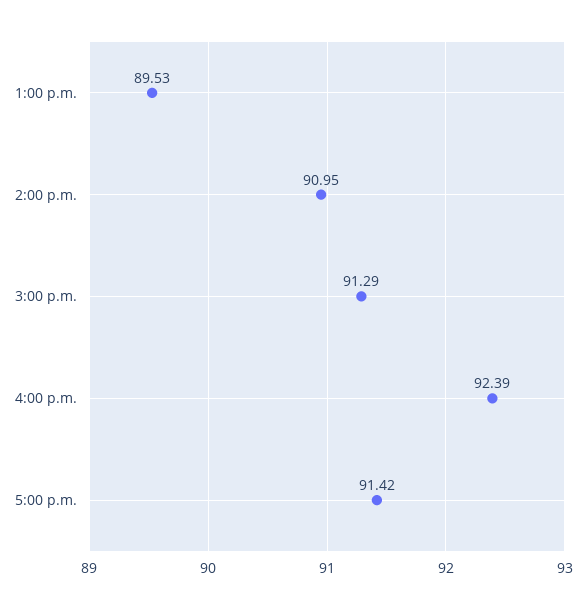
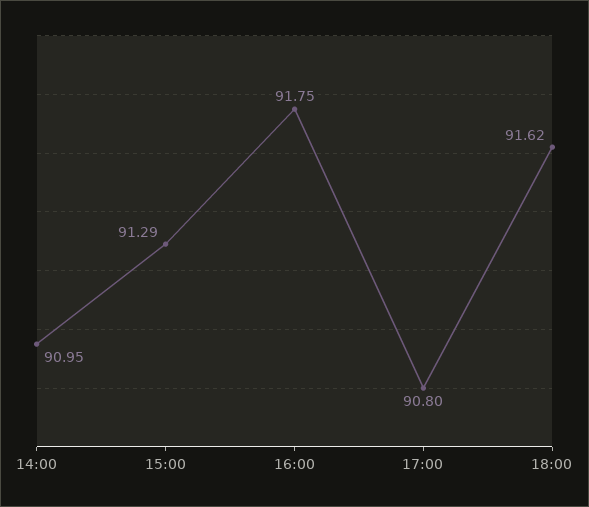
1:00 p.m.: 89.53 -> none
4:00 p.m.: 92.39 -> 91.75
5:00 p.m.: 91.42 -> 90.8
18:00: none -> 91.62

